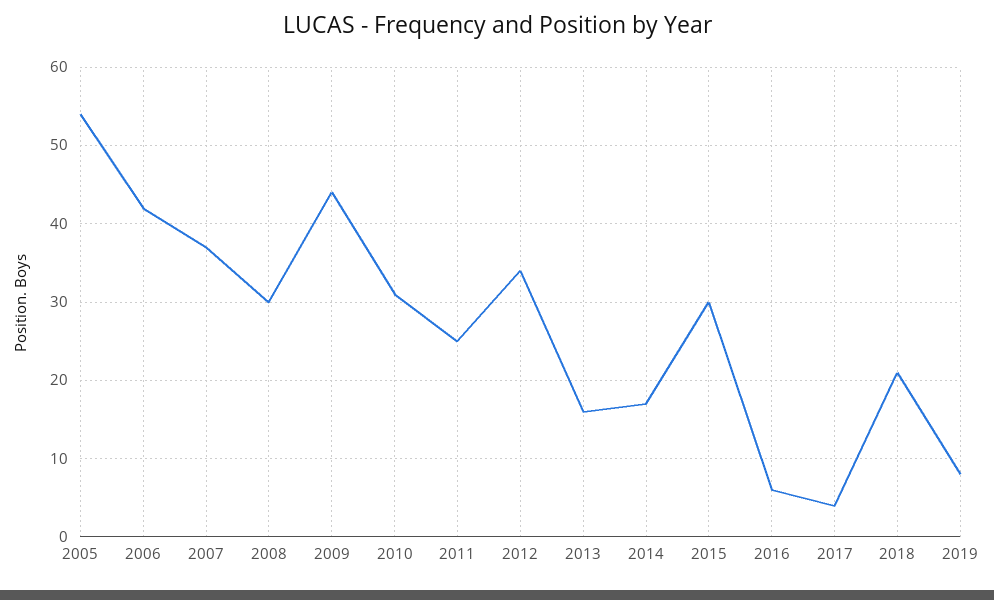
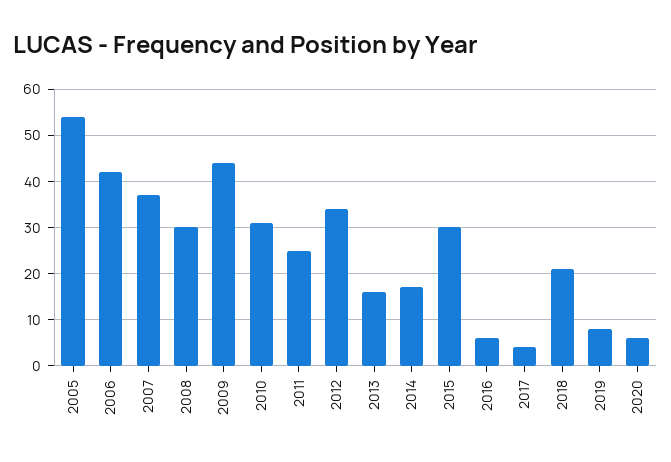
2020: none -> 5

